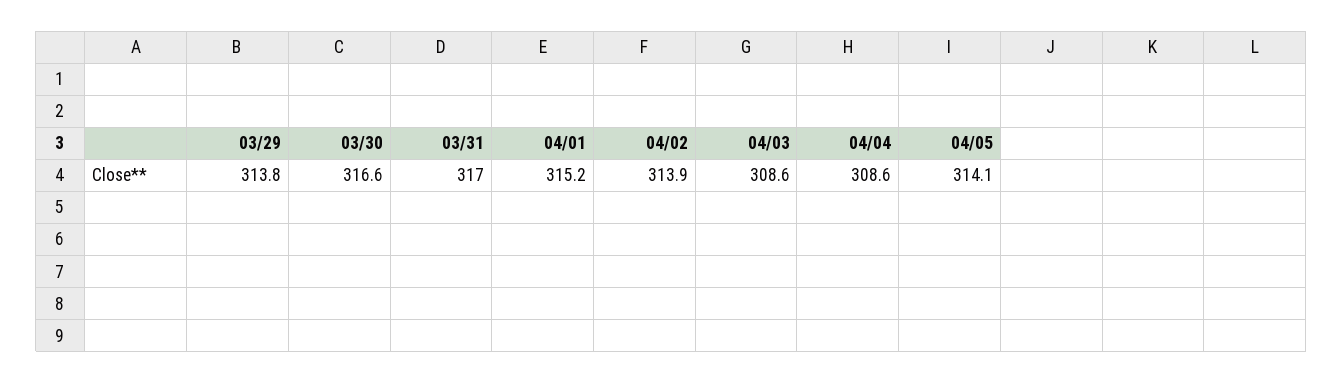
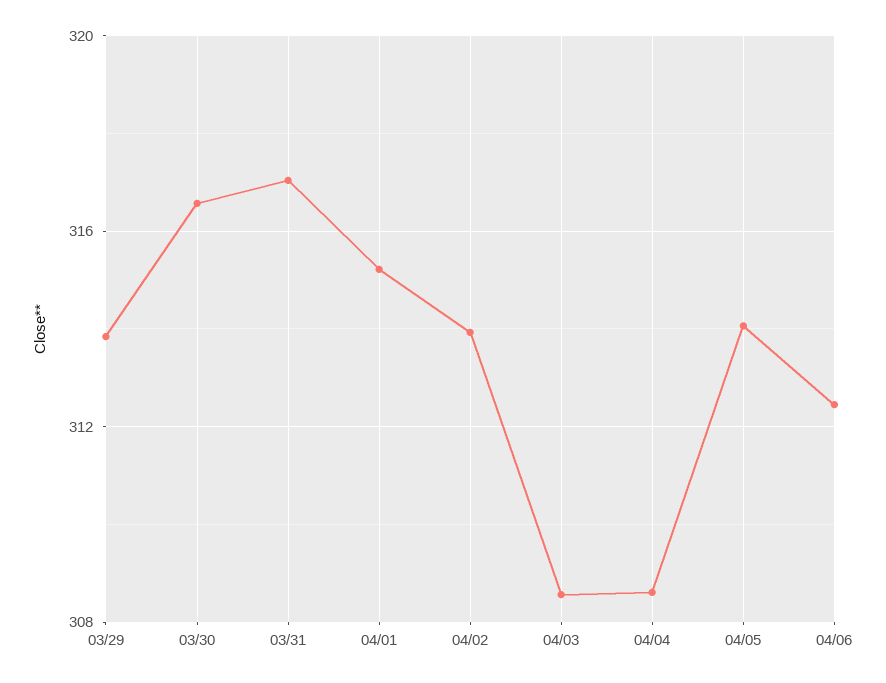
04/06: none -> 312.5

